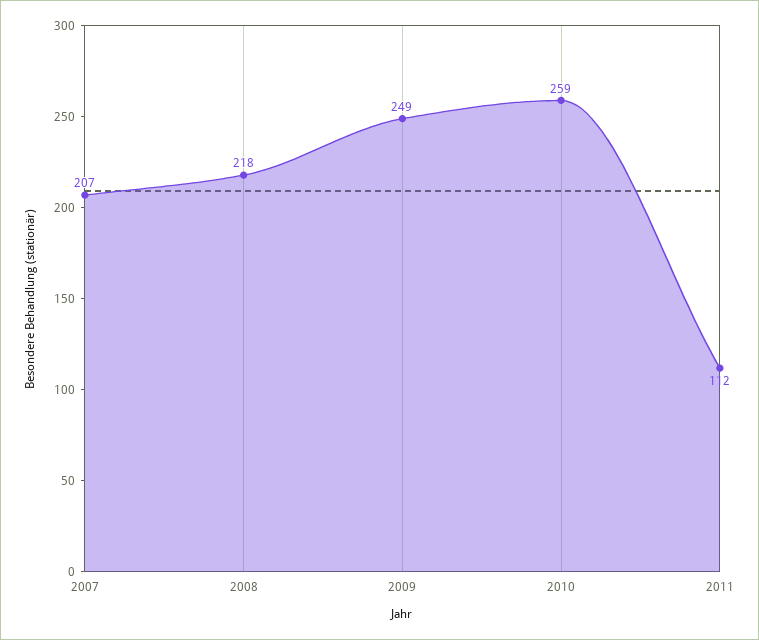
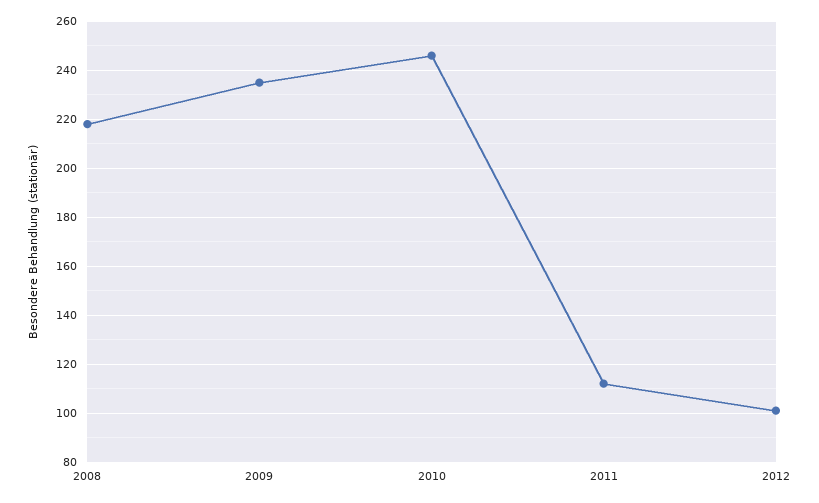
2007: 207 -> none
2009: 249 -> 235
2010: 259 -> 245
2012: none -> 100

